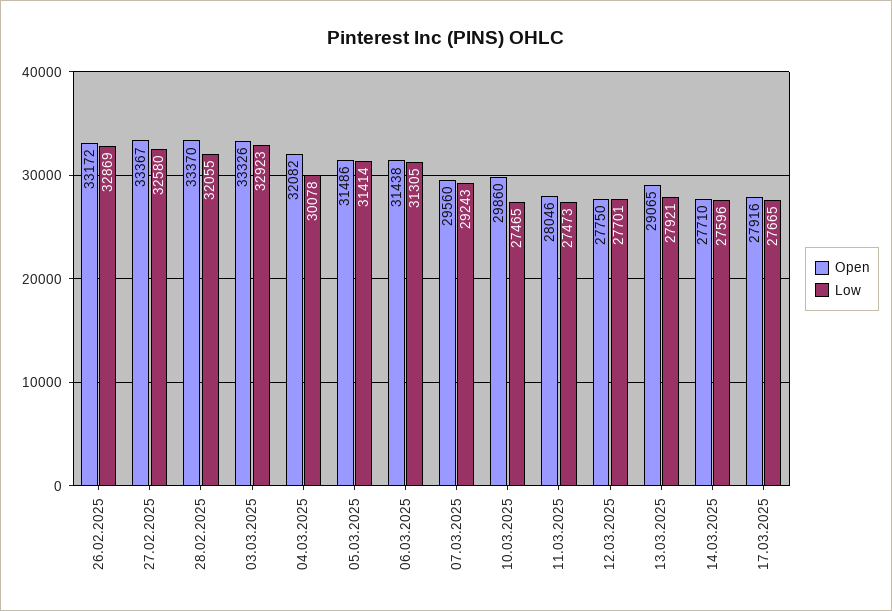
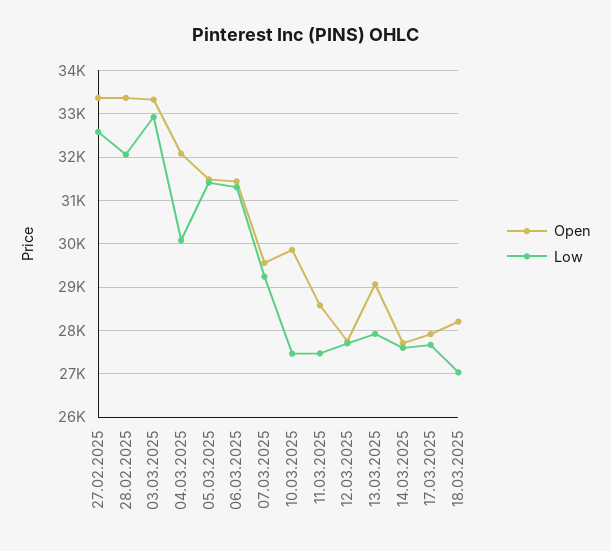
Open, 26.02.2025: 33172 -> none
Low, 26.02.2025: 32869 -> none
Open, 11.03.2025: 28046 -> 28600
Open, 18.03.2025: none -> 28200
Low, 18.03.2025: none -> 27000

